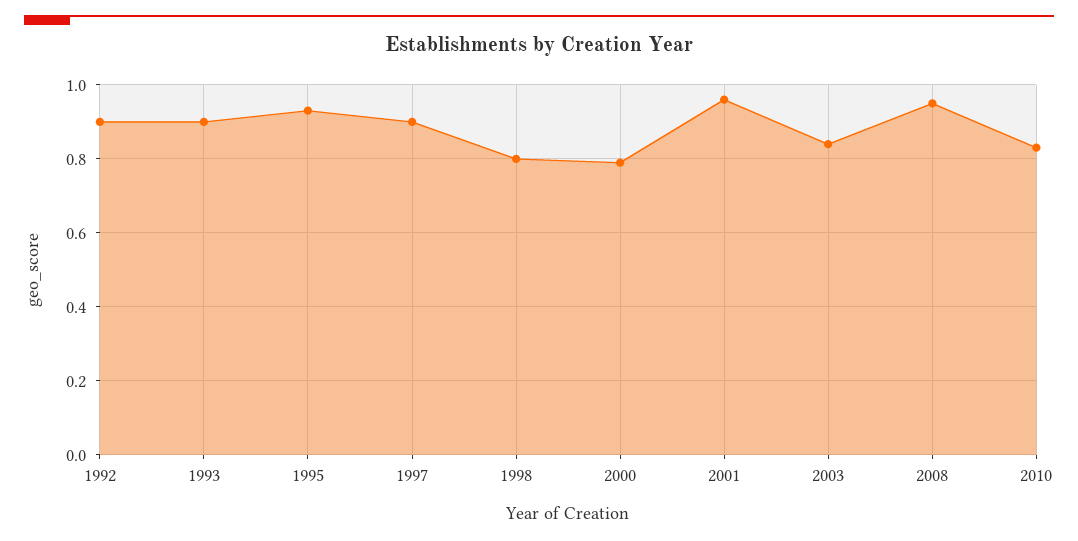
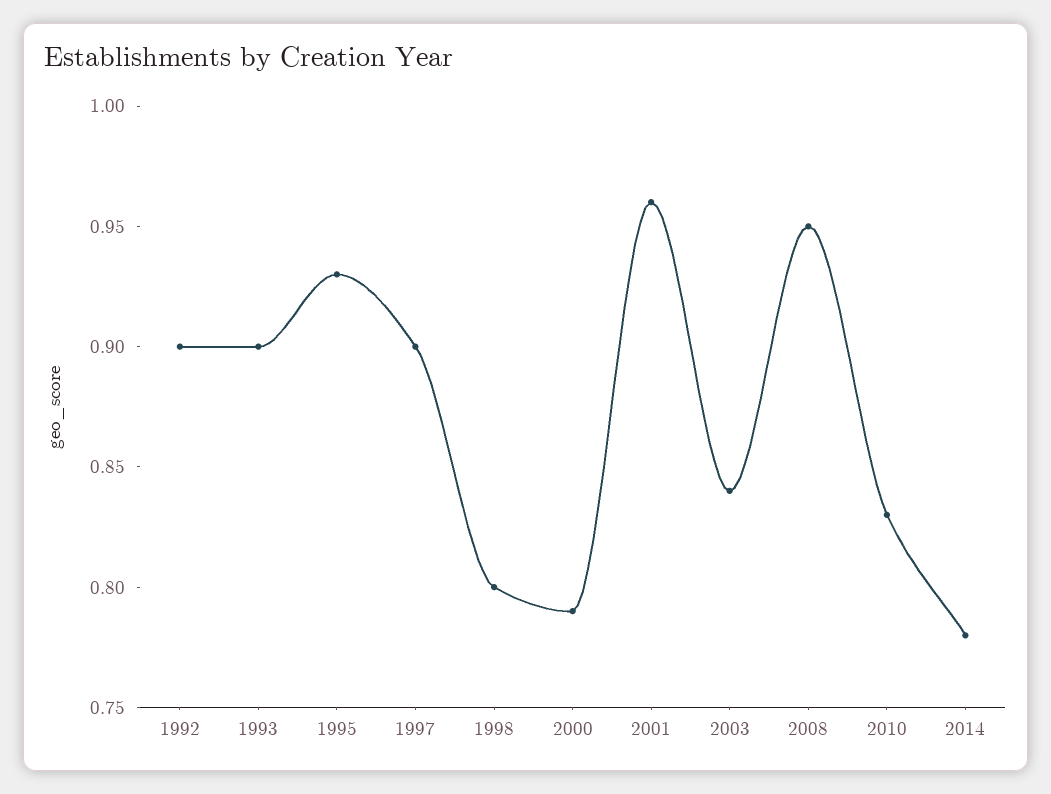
2014: none -> 0.78

